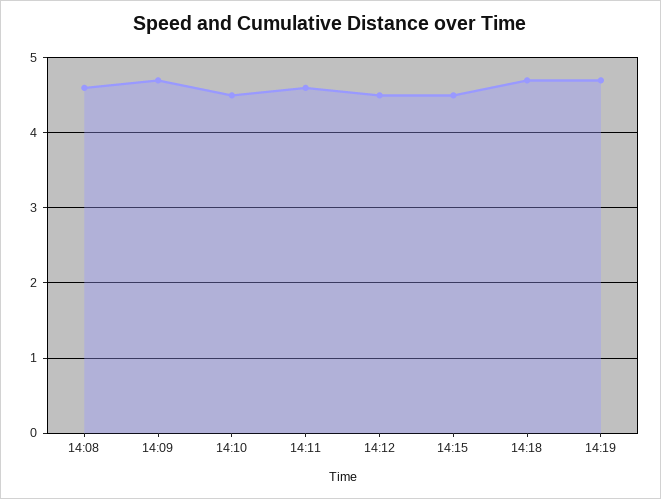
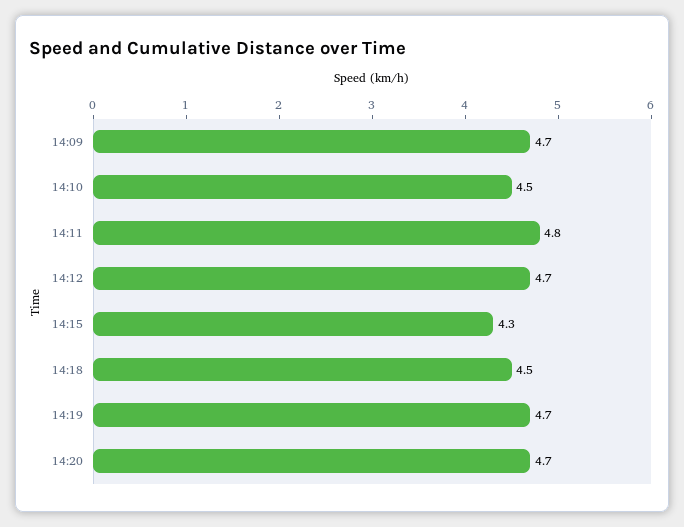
14:08: 4.6 -> none
14:11: 4.6 -> 4.8
14:12: 4.5 -> 4.7
14:15: 4.5 -> 4.3
14:18: 4.7 -> 4.5
14:20: none -> 4.7

